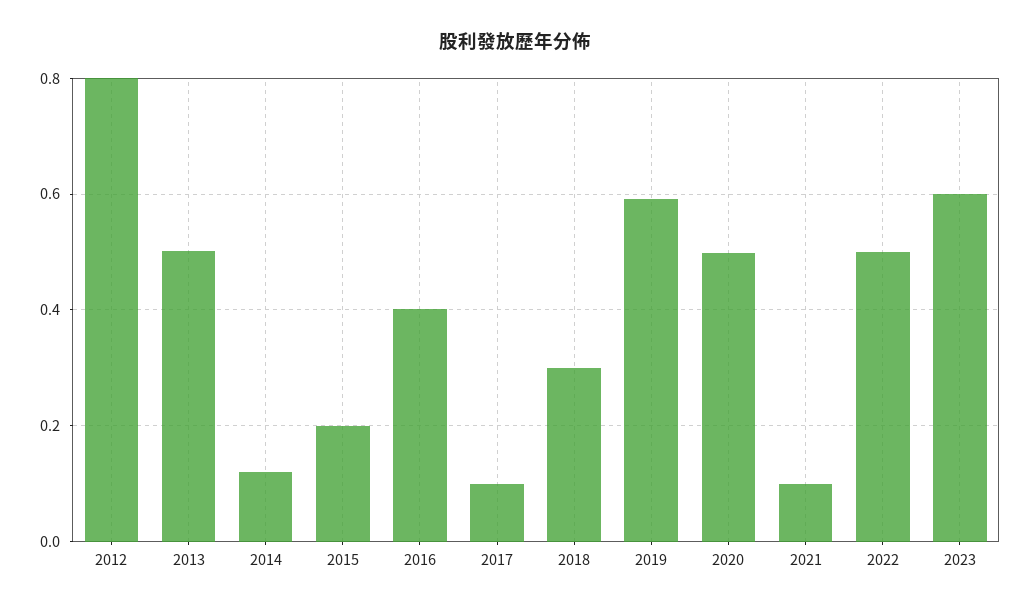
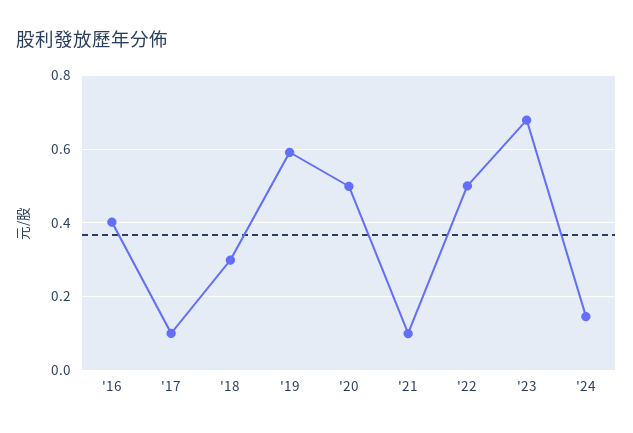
2012: 0.8 -> none
2013: 0.5 -> none
2014: 0.12 -> none
2015: 0.2 -> none
2023: 0.6 -> 0.68
'24: none -> 0.14

